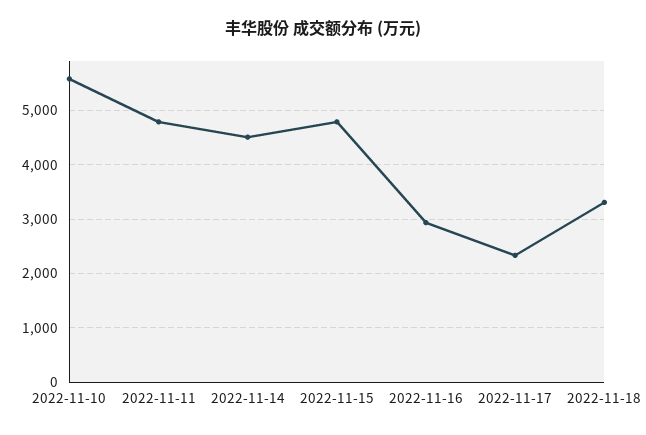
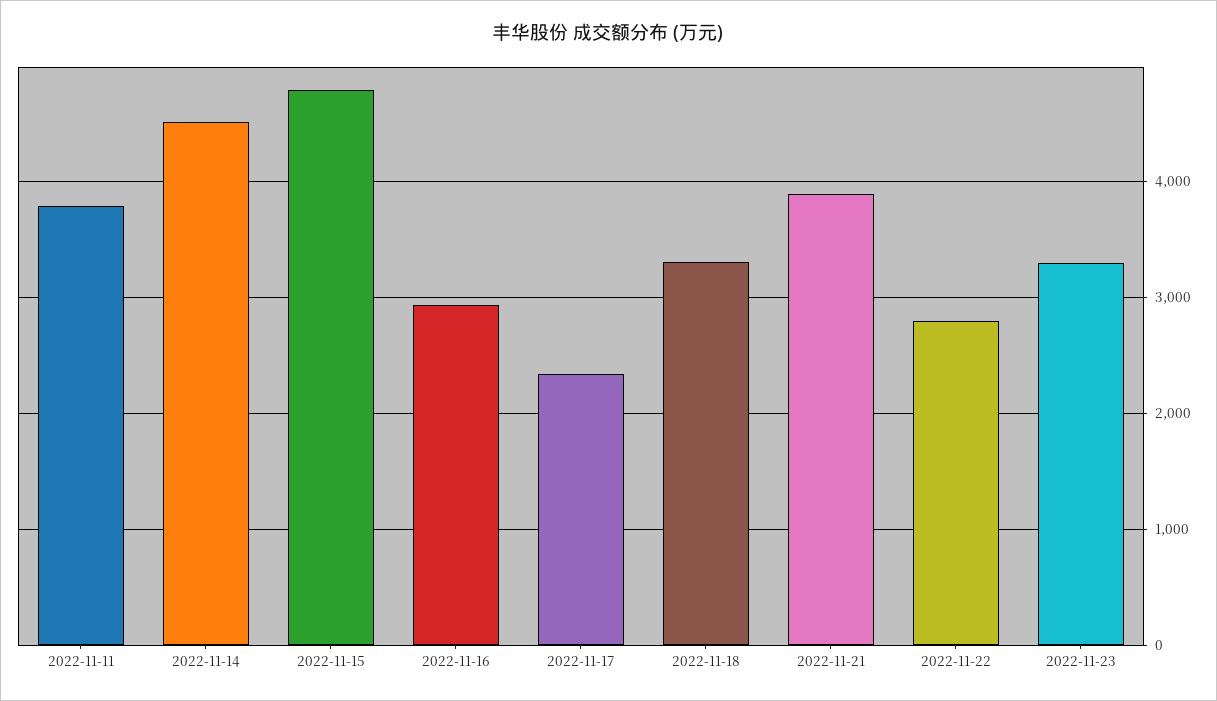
2022-11-10: 5600 -> none
2022-11-11: 4800 -> 3800
2022-11-21: none -> 3900
2022-11-22: none -> 2800
2022-11-23: none -> 3300

